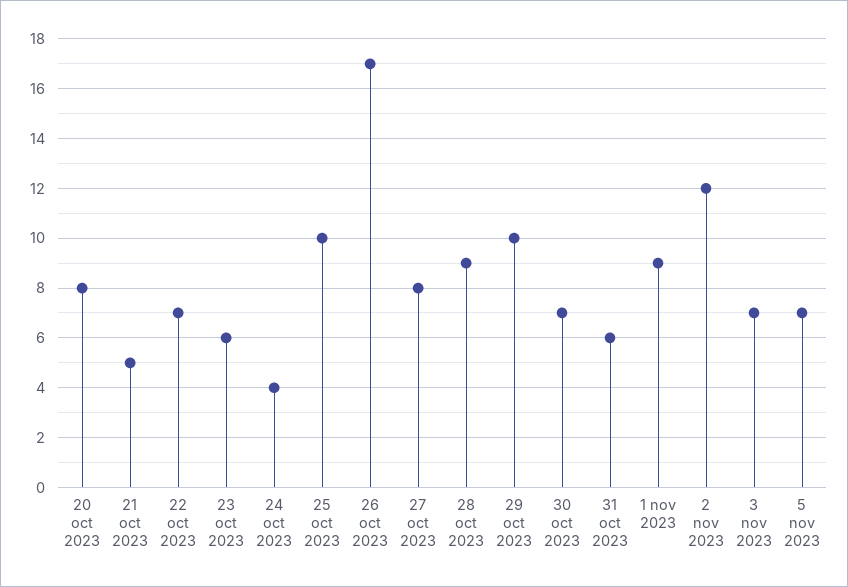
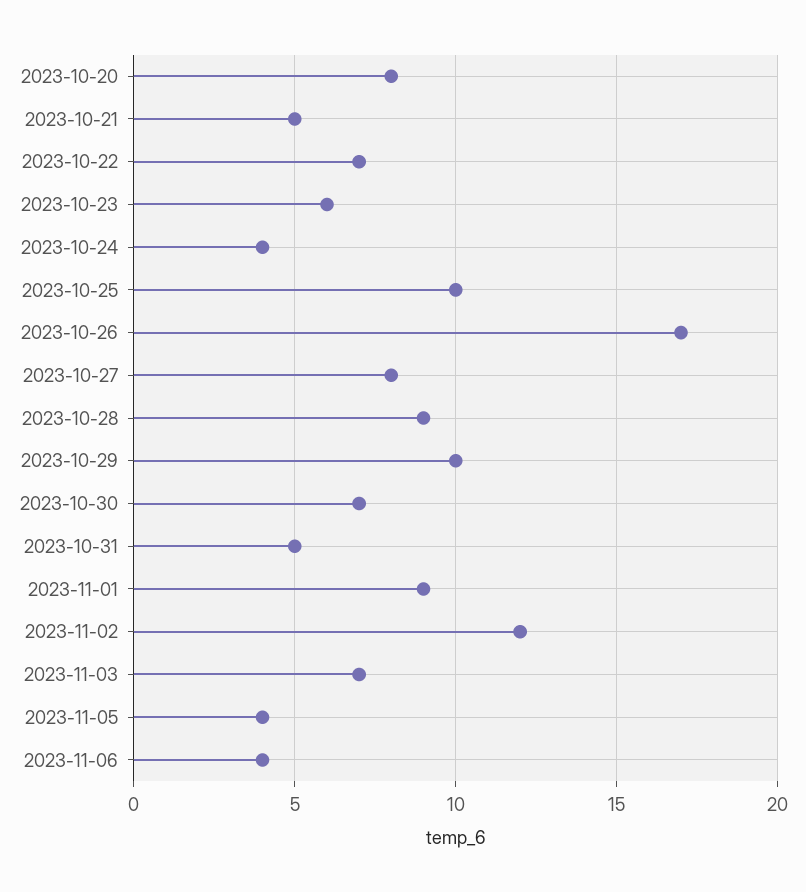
31 oct 2023: 6 -> 5
5 nov 2023: 7 -> 4
2023-11-06: none -> 4

